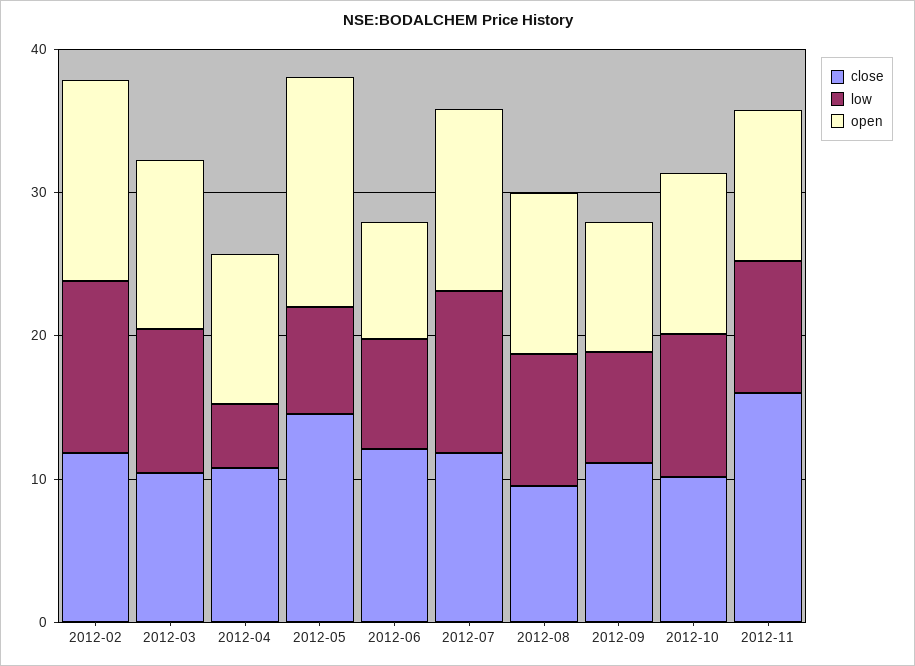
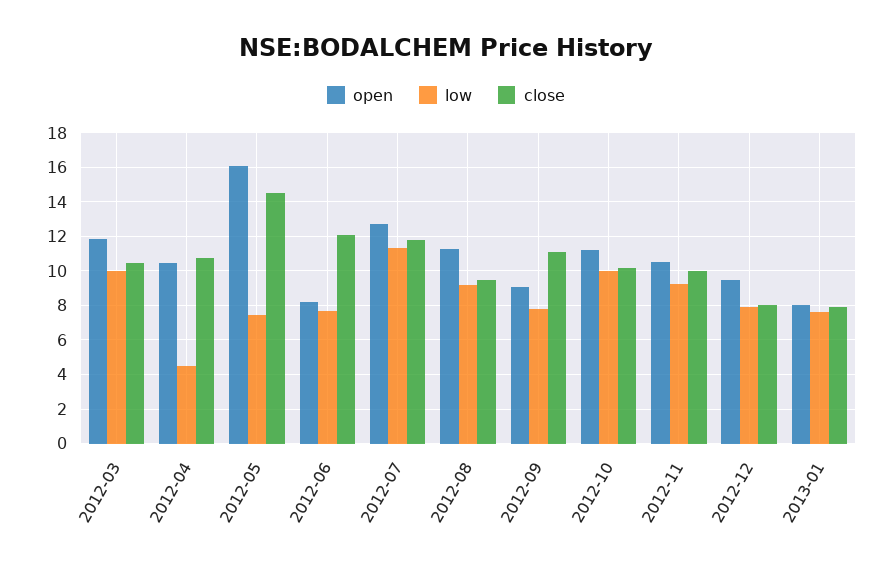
close, 2012-02: 12 -> none
low, 2012-02: 12 -> none
open, 2012-02: 14 -> none
close, 2012-11: 16 -> 10
open, 2012-12: none -> 9.5
low, 2012-12: none -> 8
close, 2012-12: none -> 8
open, 2013-01: none -> 8
low, 2013-01: none -> 7.5
close, 2013-01: none -> 8

